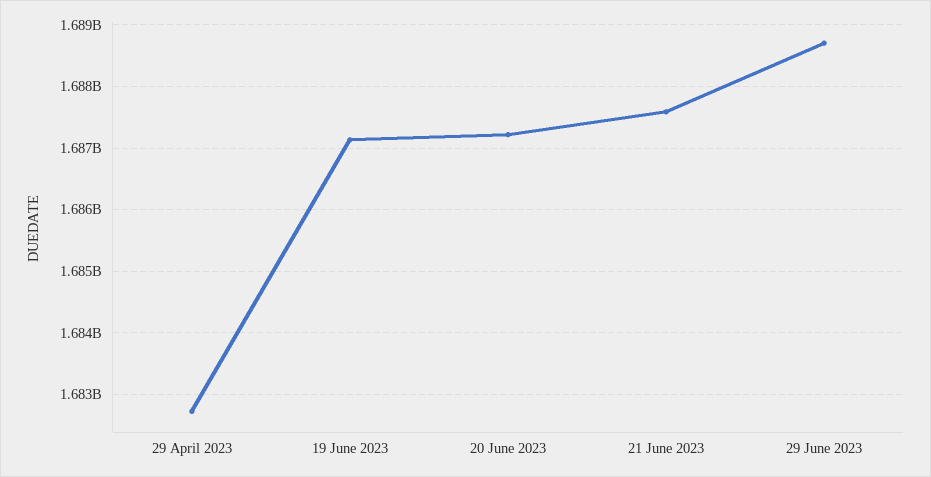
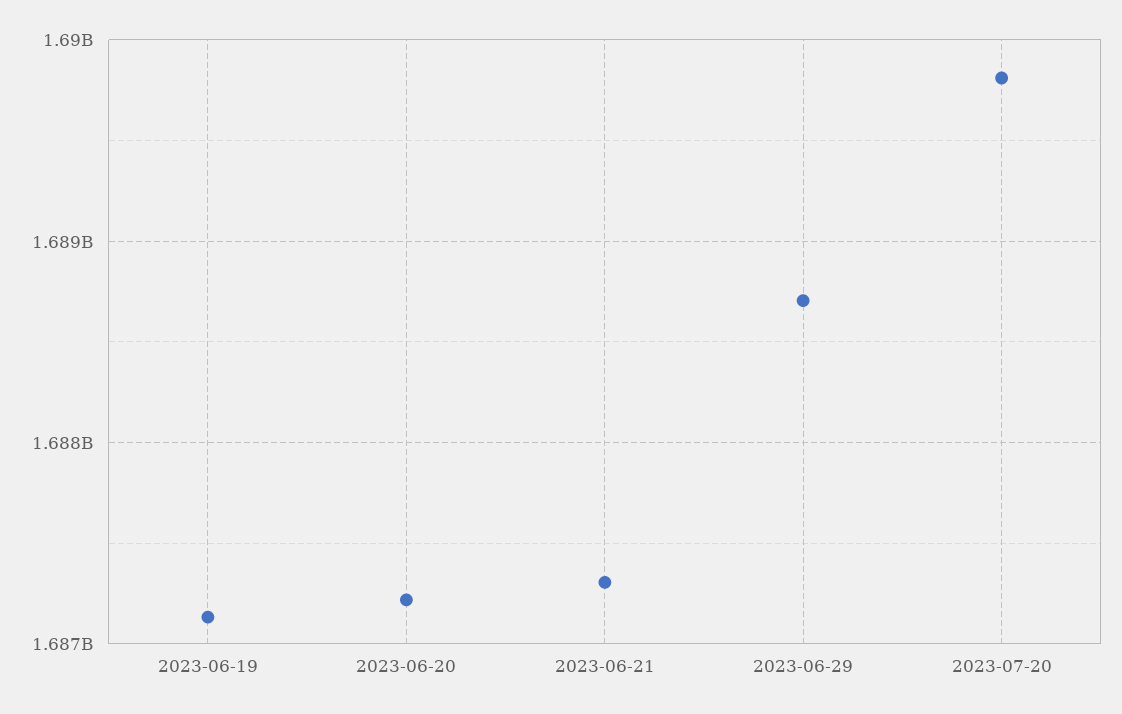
29 April 2023: 1682700000 -> none
21 June 2023: 1687600000 -> 1687300000
2023-07-20: none -> 1689800000

